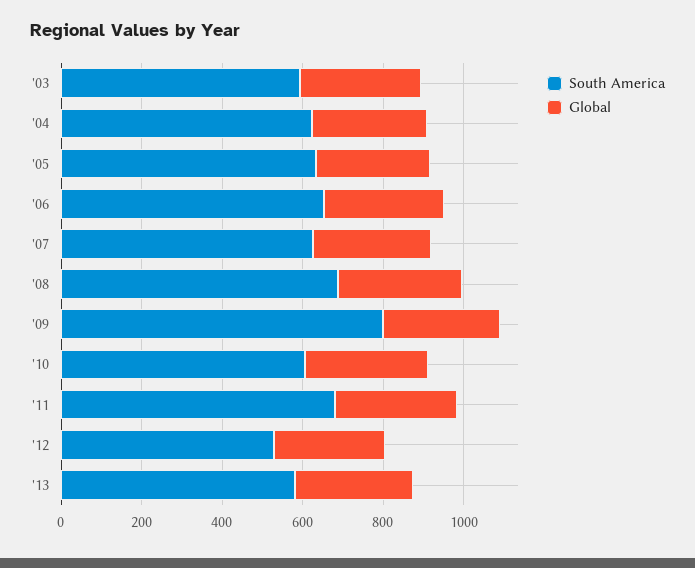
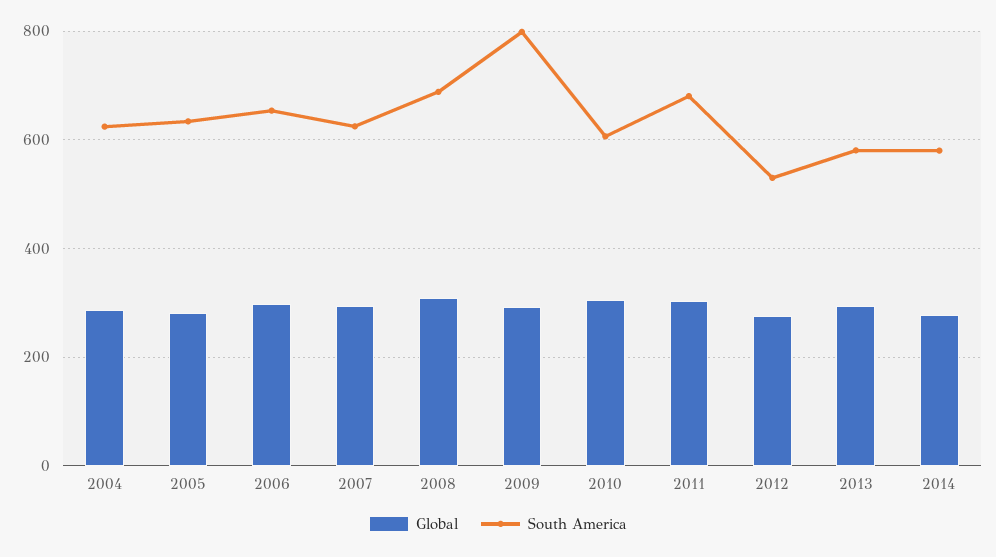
South America, '03: 600 -> none
Global, '03: 300 -> none
Global, 2014: none -> 280
South America, 2014: none -> 580

